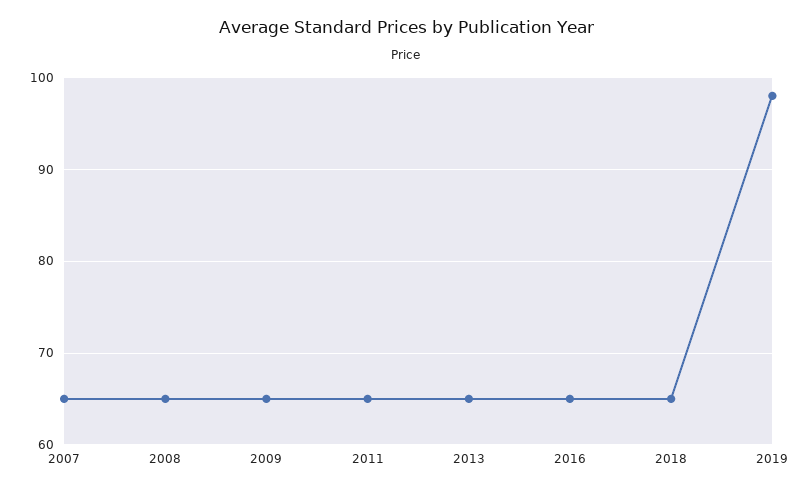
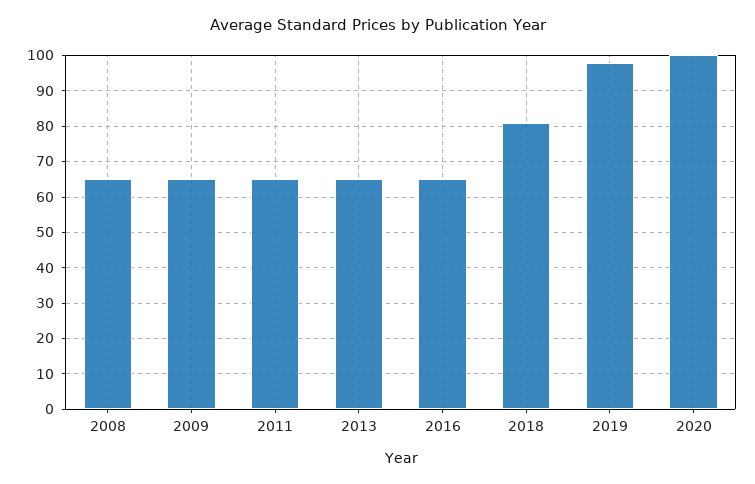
2007: 65 -> none
2018: 65 -> 80
2020: none -> 100

